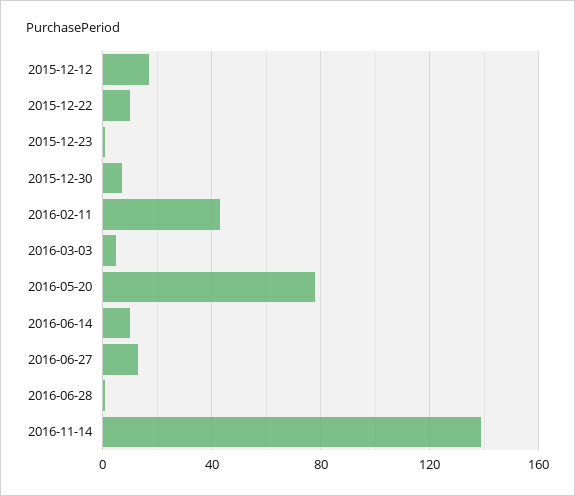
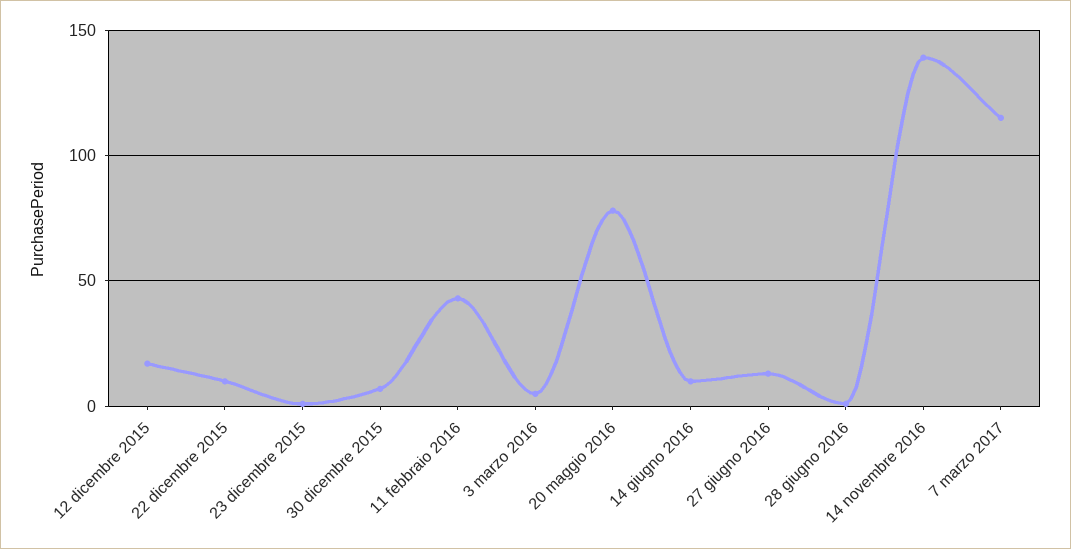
7 marzo 2017: none -> 115

